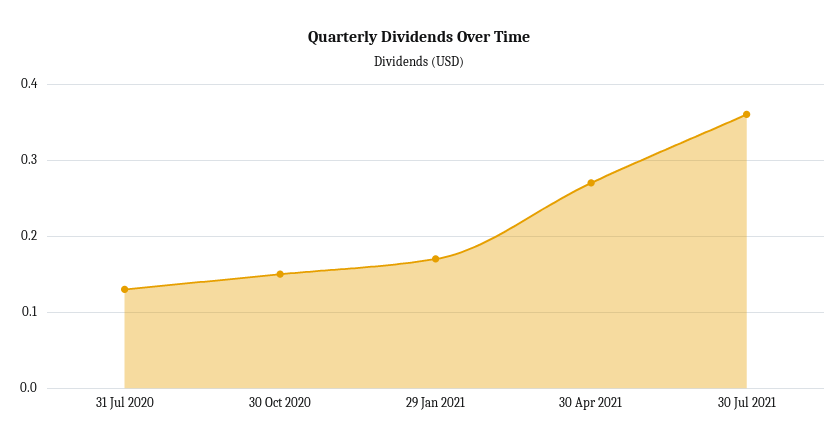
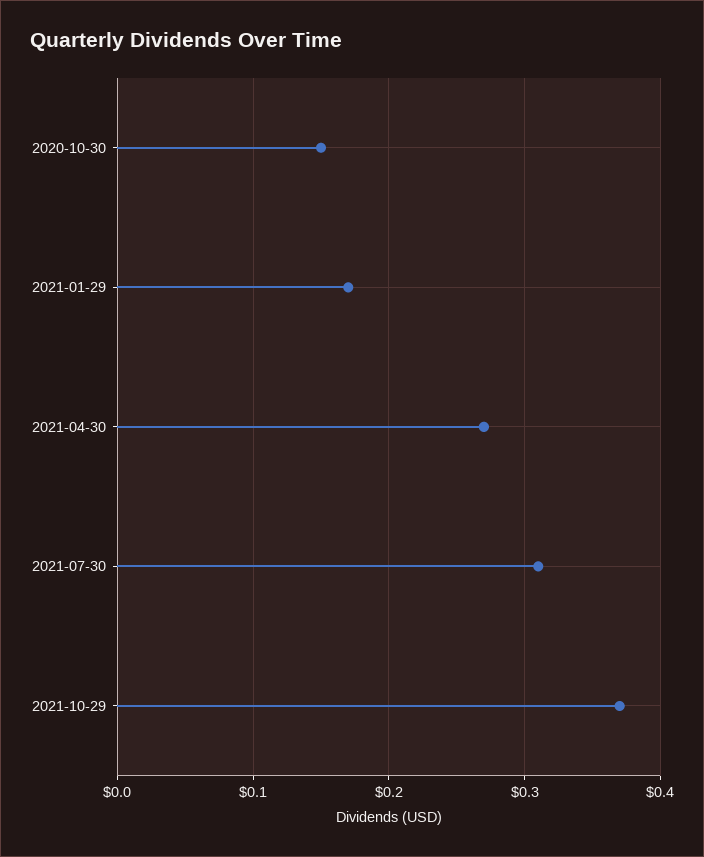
31 Jul 2020: 0.13 -> none
30 Jul 2021: 0.36 -> 0.31
2021-10-29: none -> 0.37

